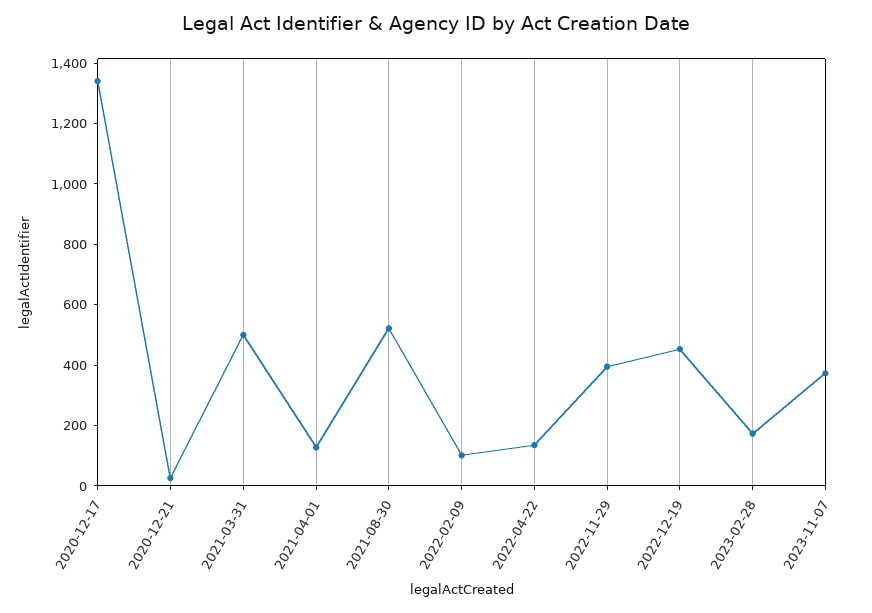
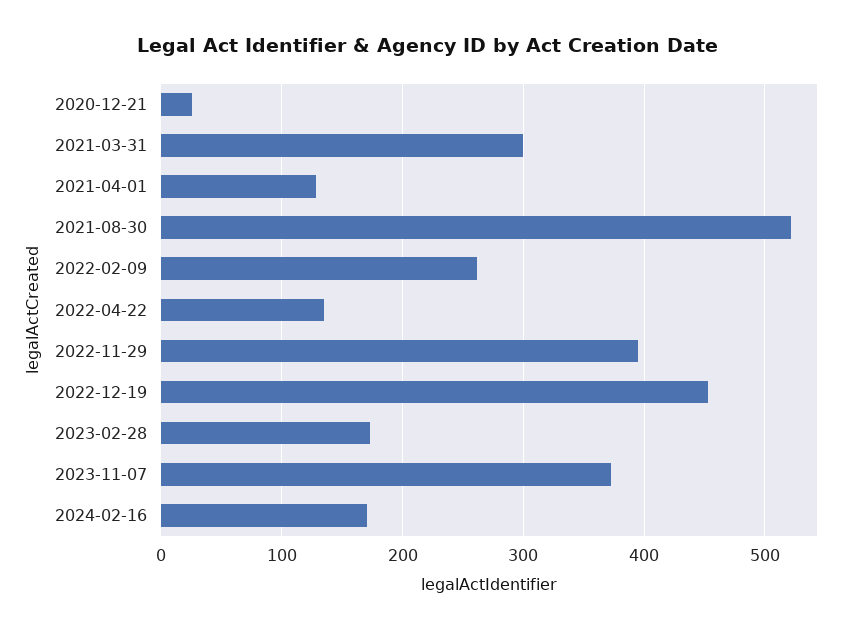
2020-12-17: 1350 -> none
2021-03-31: 500 -> 300
2022-02-09: 100 -> 260
2024-02-16: none -> 170

